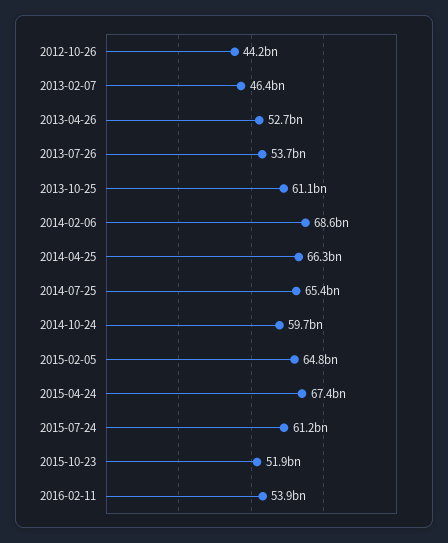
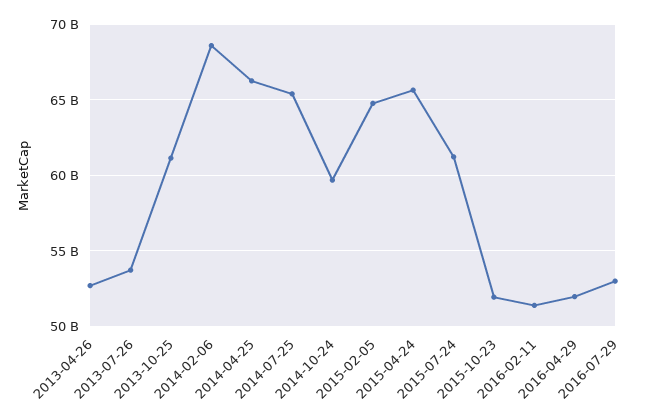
2012-10-26: 44200000000 -> none
2013-02-07: 46400000000 -> none
2015-04-24: 67400000000 -> 65500000000
2016-02-11: 53900000000 -> 51500000000
2016-04-29: none -> 52000000000
2016-07-29: none -> 53000000000

